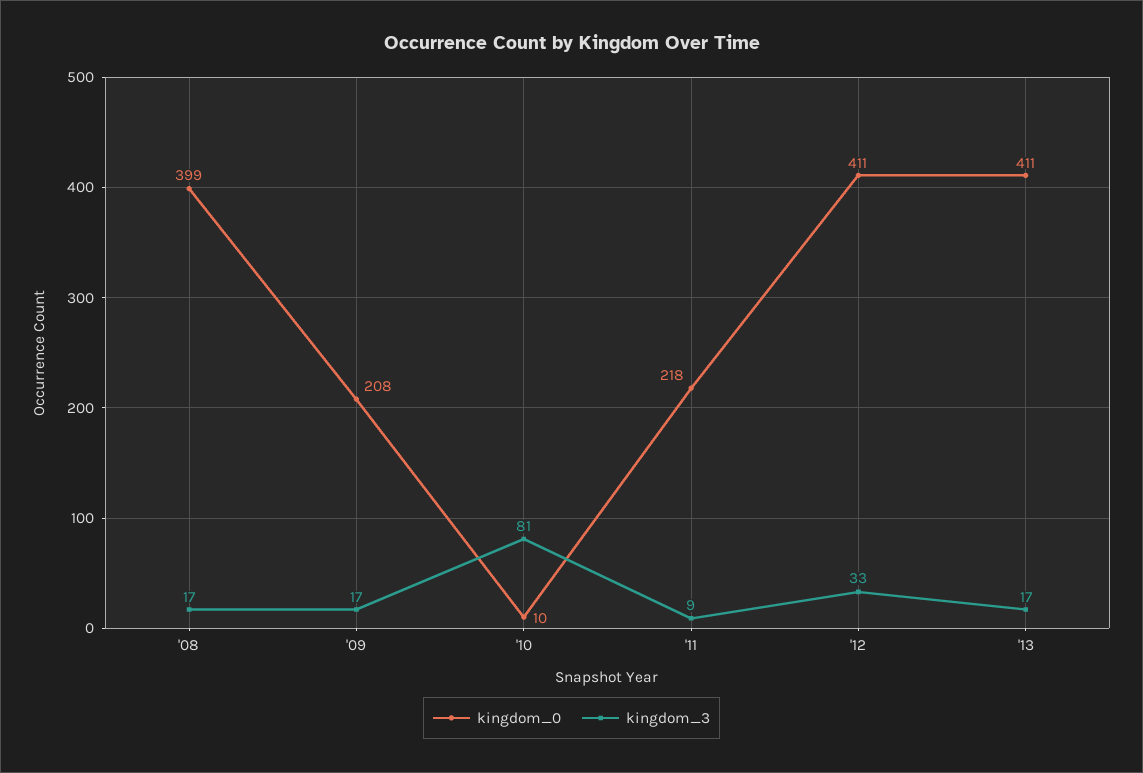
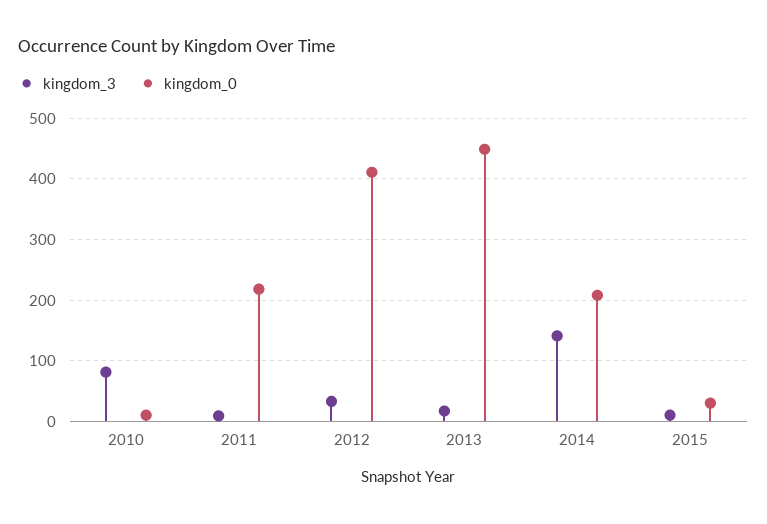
kingdom_0, '08: 399 -> none
kingdom_3, '08: 17 -> none
kingdom_0, '09: 208 -> none
kingdom_3, '09: 17 -> none
kingdom_0, '13: 411 -> 450
kingdom_3, 2014: none -> 140
kingdom_0, 2014: none -> 210
kingdom_3, 2015: none -> 10
kingdom_0, 2015: none -> 30

